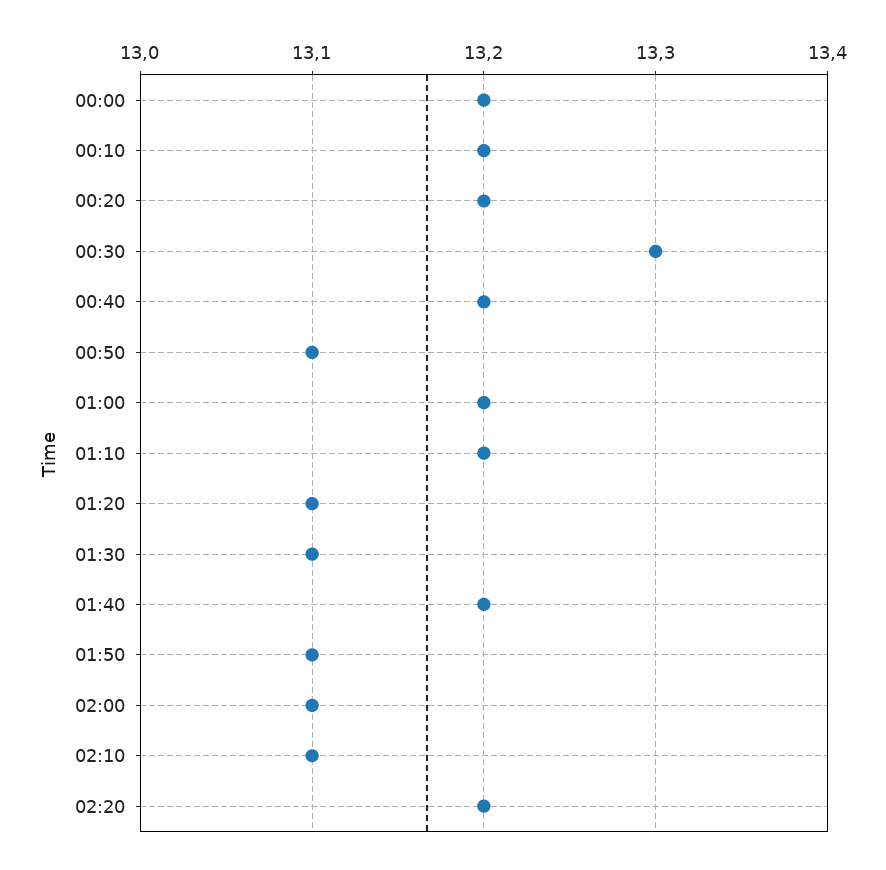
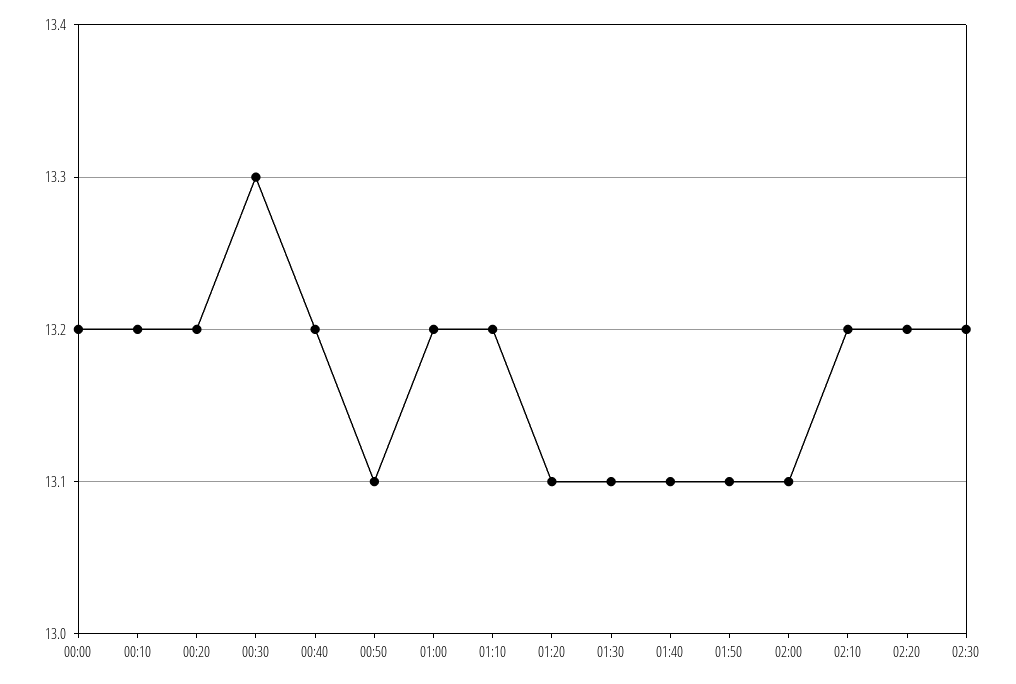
01:40: 13.2 -> 13.1
02:10: 13.1 -> 13.2
02:30: none -> 13.2

